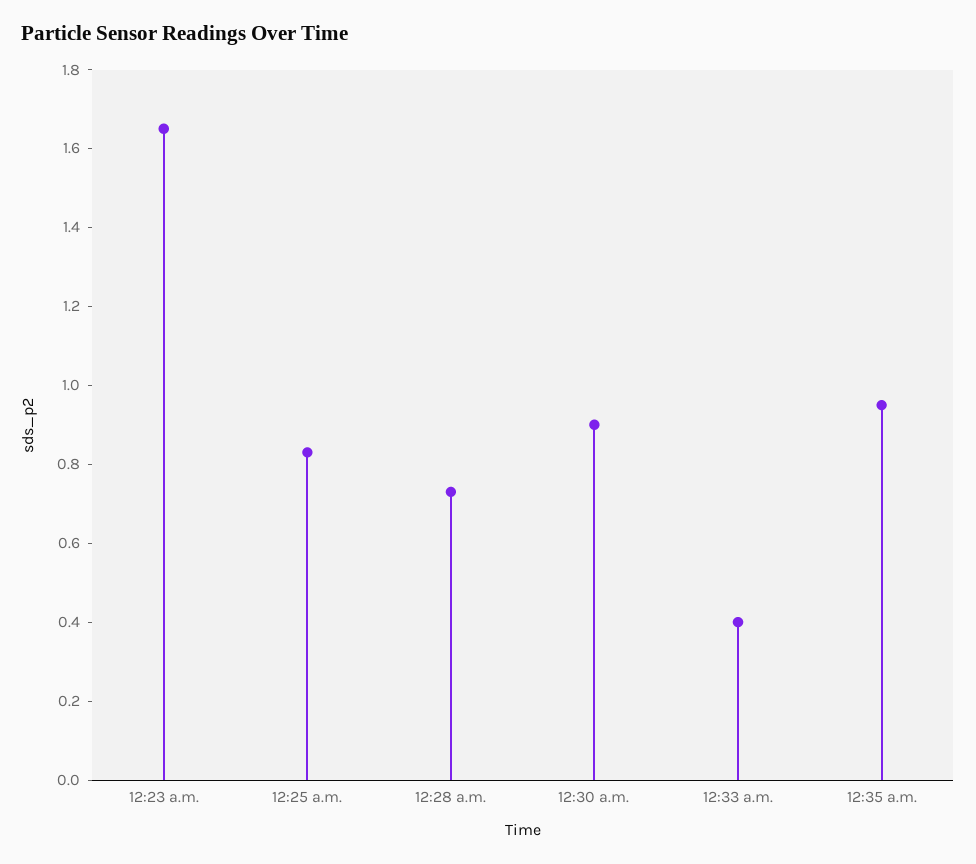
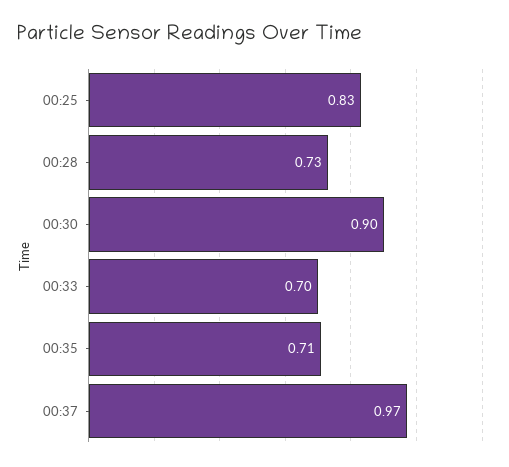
12:23 a.m.: 1.65 -> none
12:33 a.m.: 0.4 -> 0.7
12:35 a.m.: 0.95 -> 0.71
00:37: none -> 0.97

